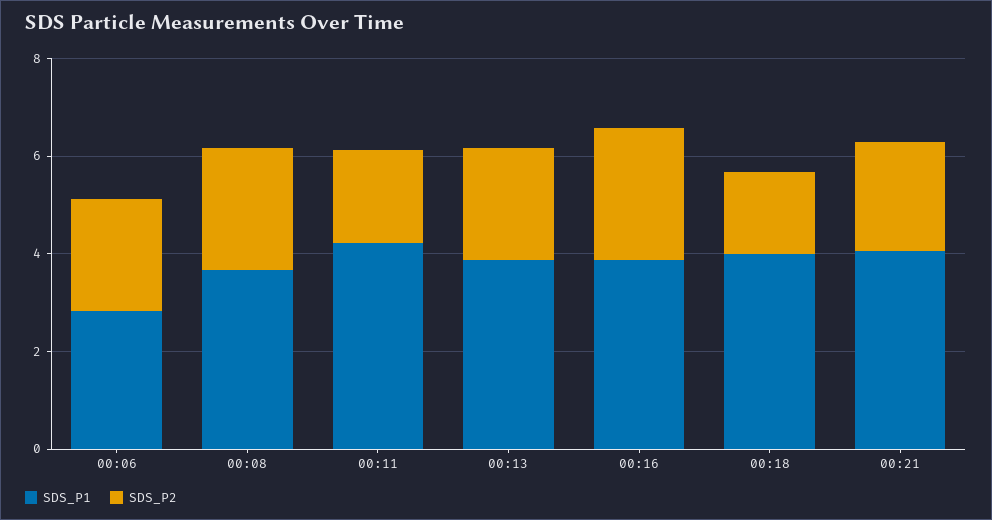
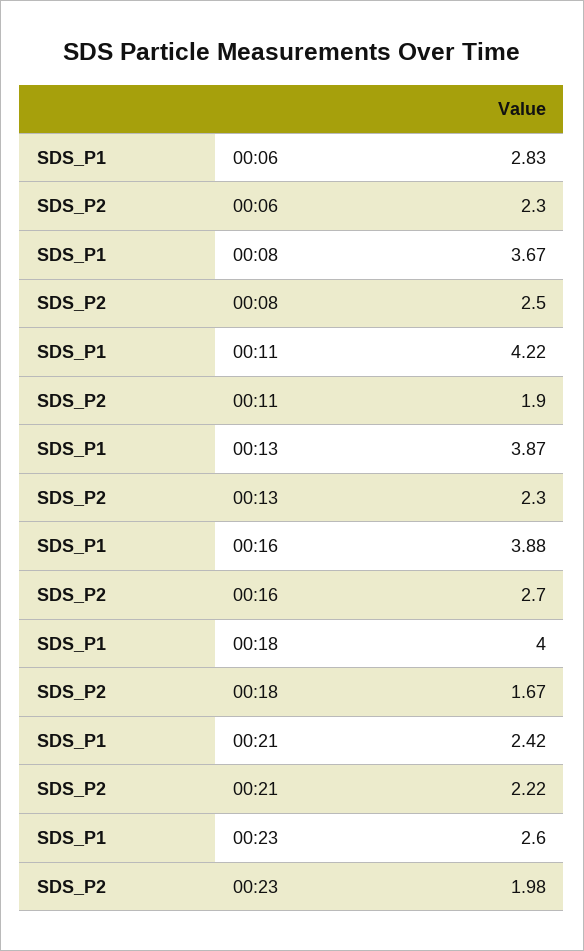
SDS_P1, 00:21: 4 -> 2.42
SDS_P1, 00:23: none -> 2.6
SDS_P2, 00:23: none -> 1.98

